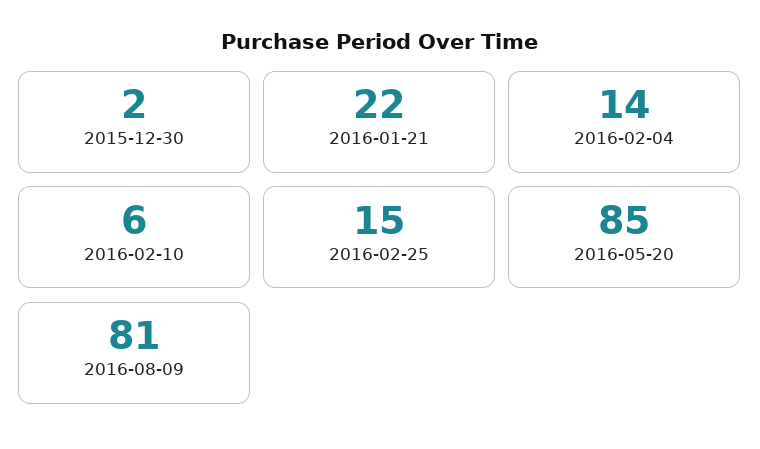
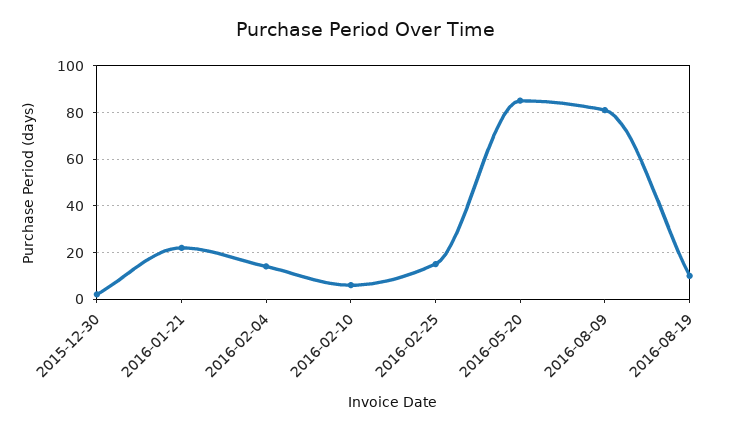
2016-08-19: none -> 10

